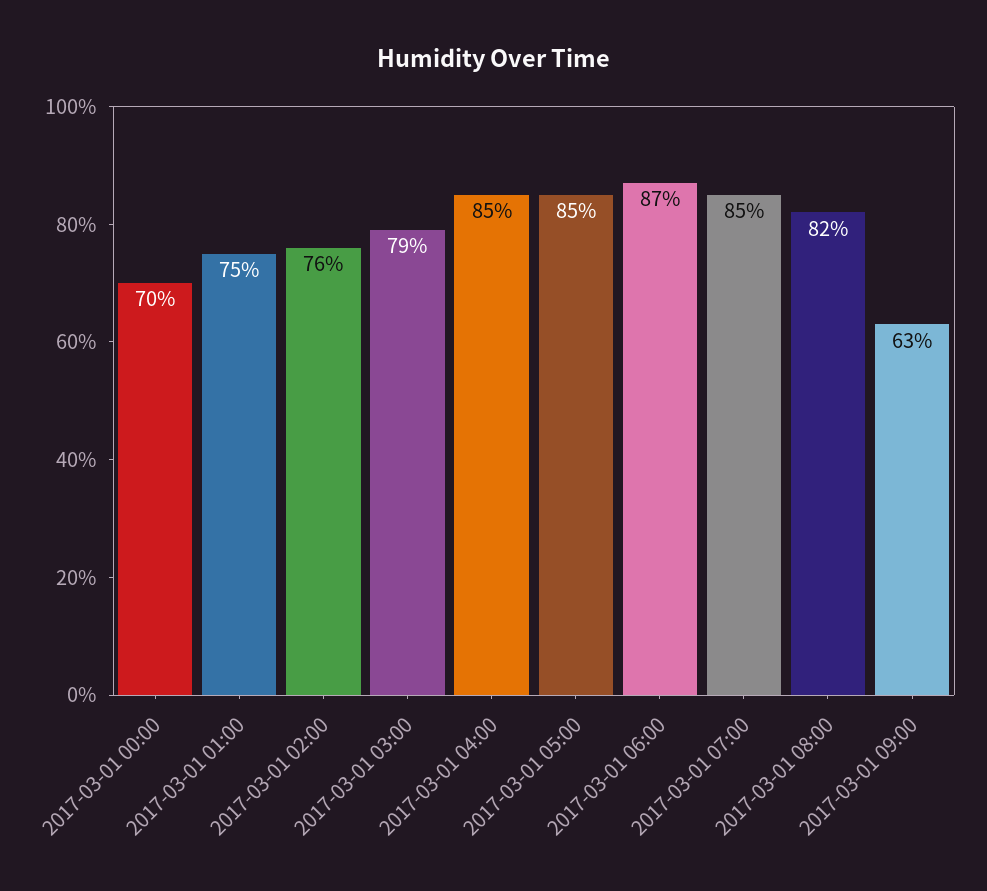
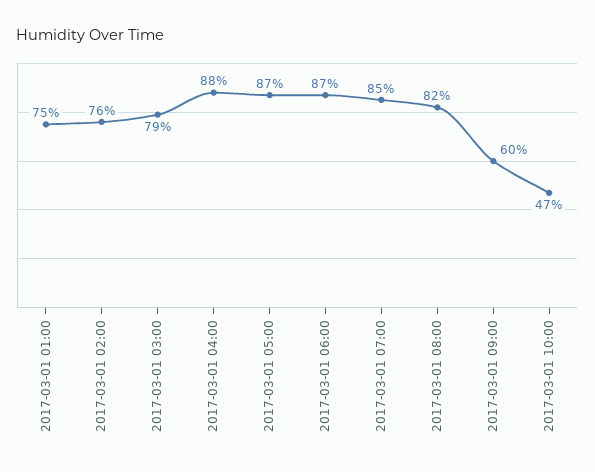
2017-03-01 00:00: 70 -> none
2017-03-01 04:00: 85 -> 88
2017-03-01 05:00: 85 -> 87
2017-03-01 09:00: 63 -> 60
2017-03-01 10:00: none -> 47

